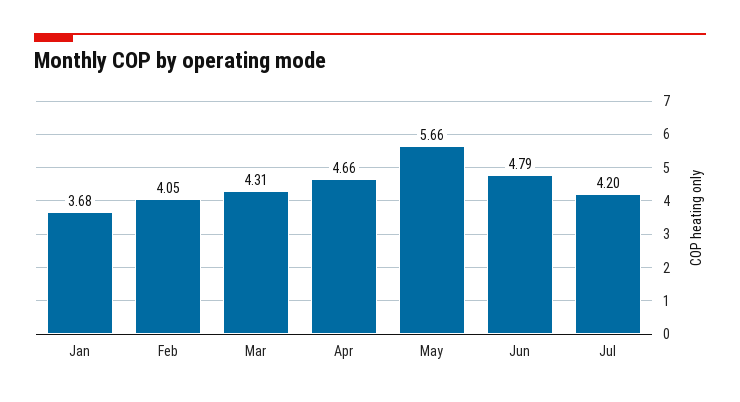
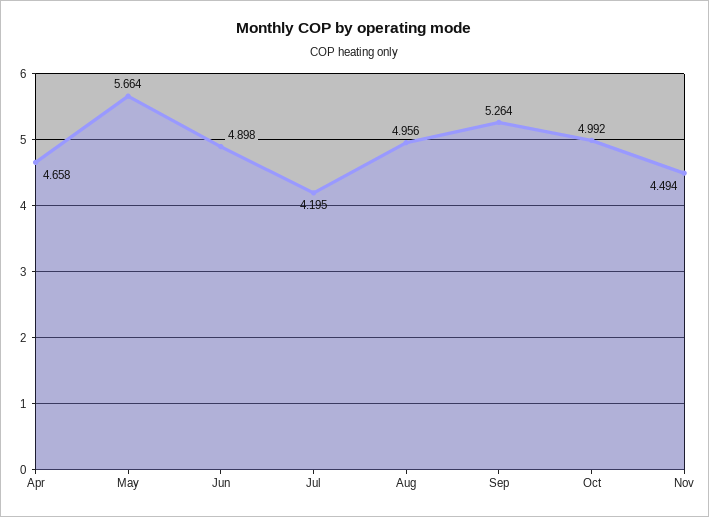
Jan: 3.68 -> none
Feb: 4.05 -> none
Mar: 4.31 -> none
Jun: 4.79 -> 4.898
Aug: none -> 4.956
Sep: none -> 5.264
Oct: none -> 4.992
Nov: none -> 4.494

